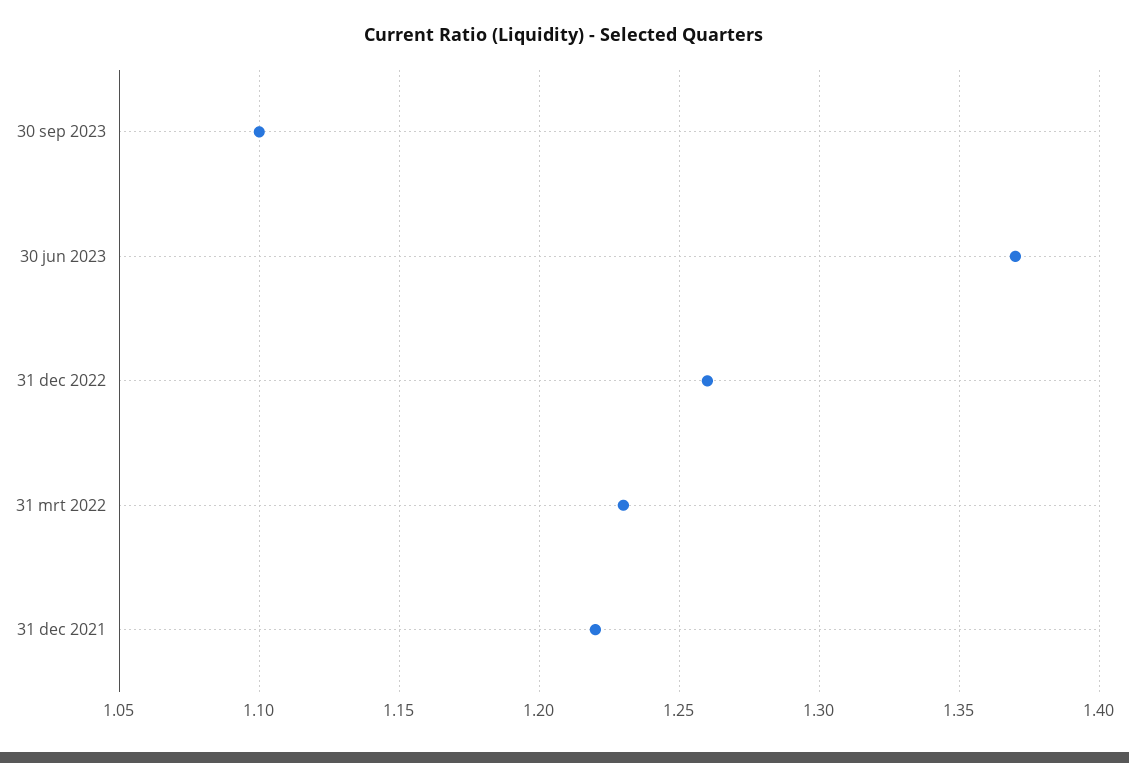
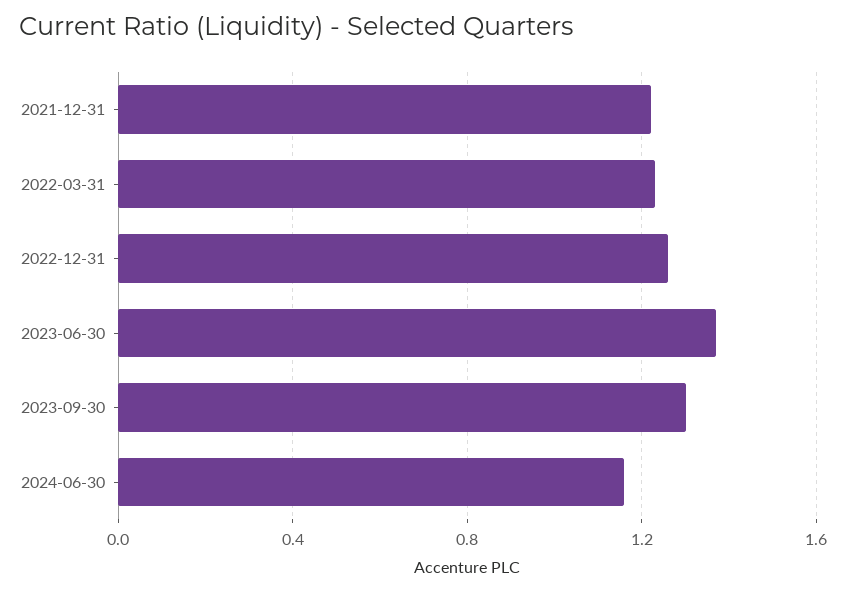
30 sep 2023: 1.1 -> 1.3
2024-06-30: none -> 1.15

